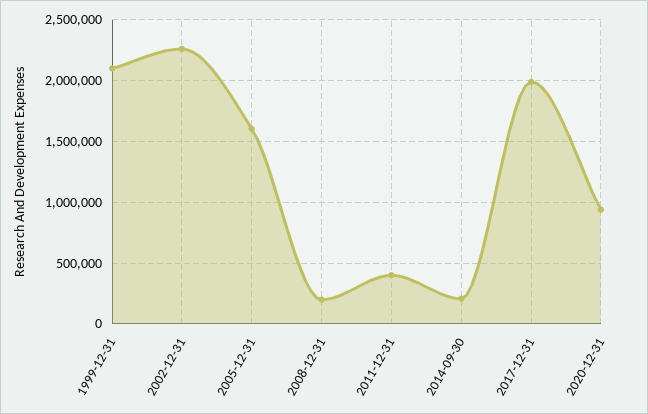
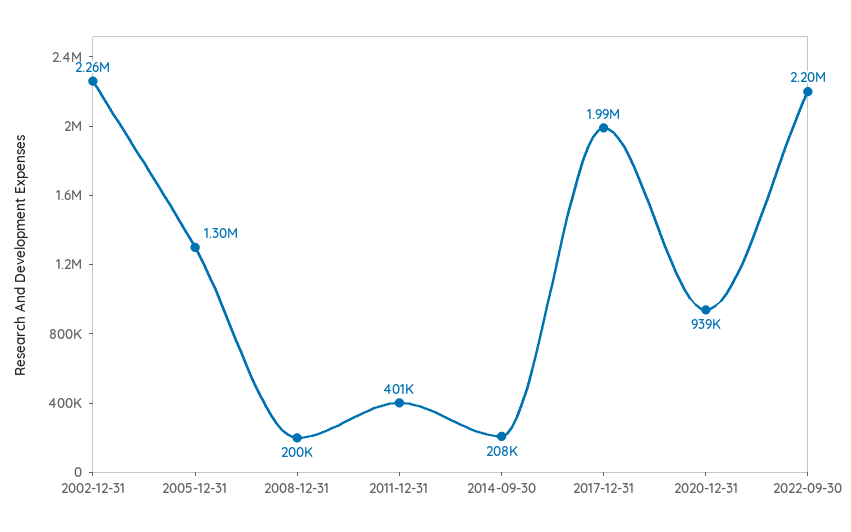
1999-12-31: 2100000 -> none
2005-12-31: 1600000 -> 1300000
2022-09-30: none -> 2200000

